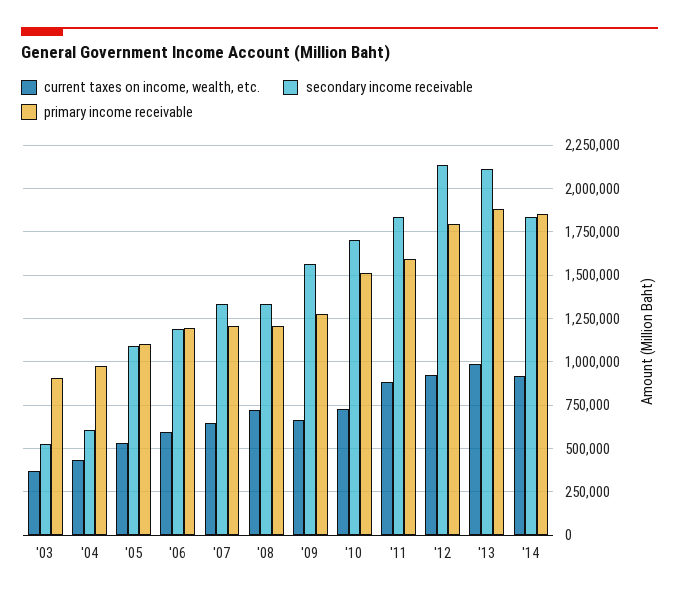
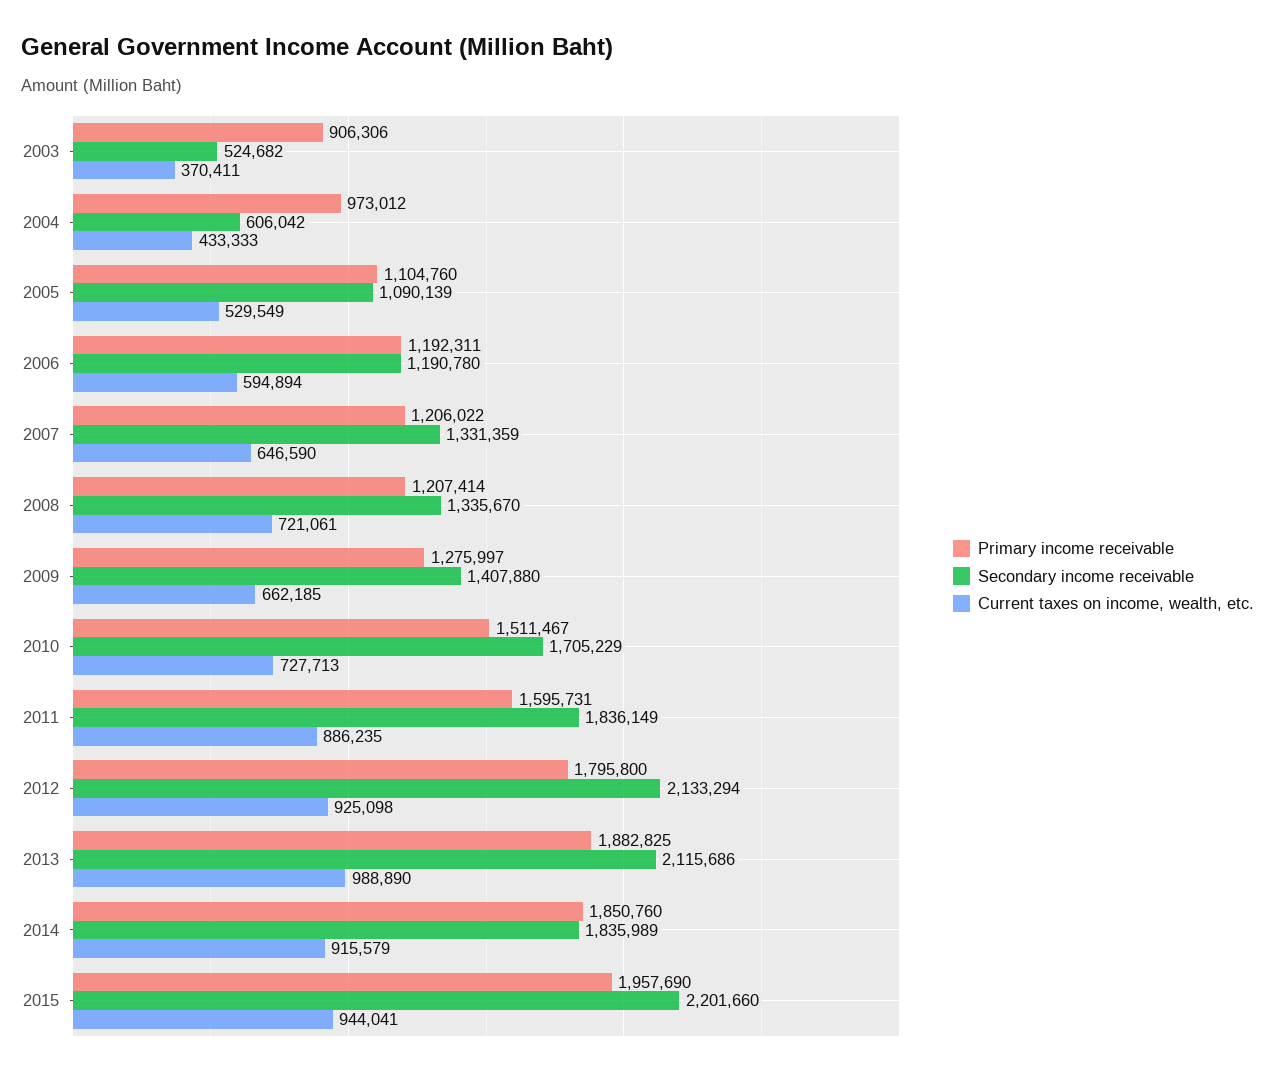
secondary income receivable, '09: 1550000 -> 1407880
primary income receivable, 2015: none -> 1957690
secondary income receivable, 2015: none -> 2201660
current taxes on income, wealth, etc., 2015: none -> 944041

